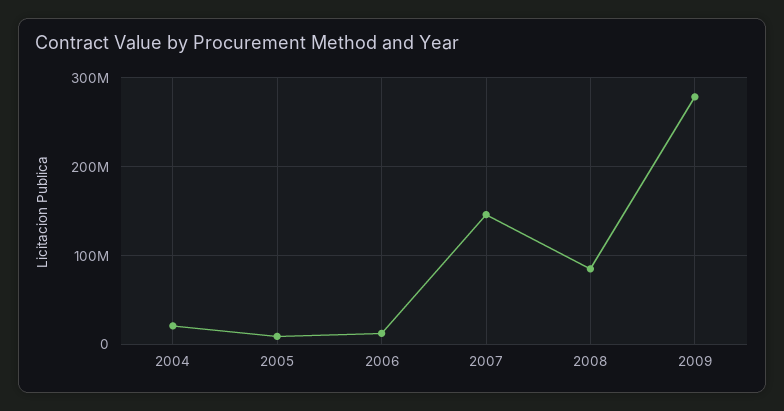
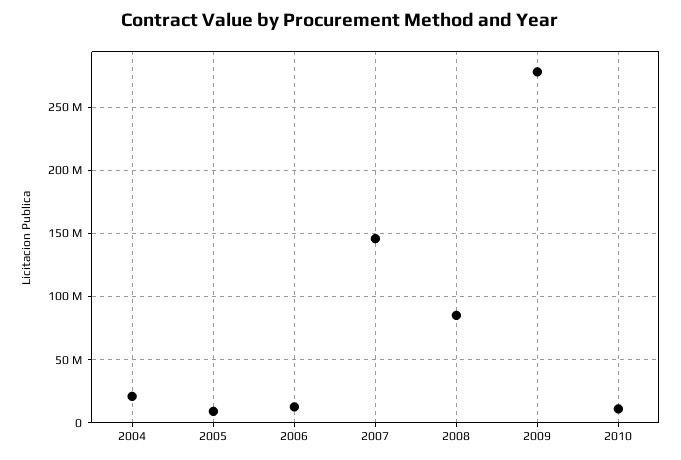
2010: none -> 10000000

